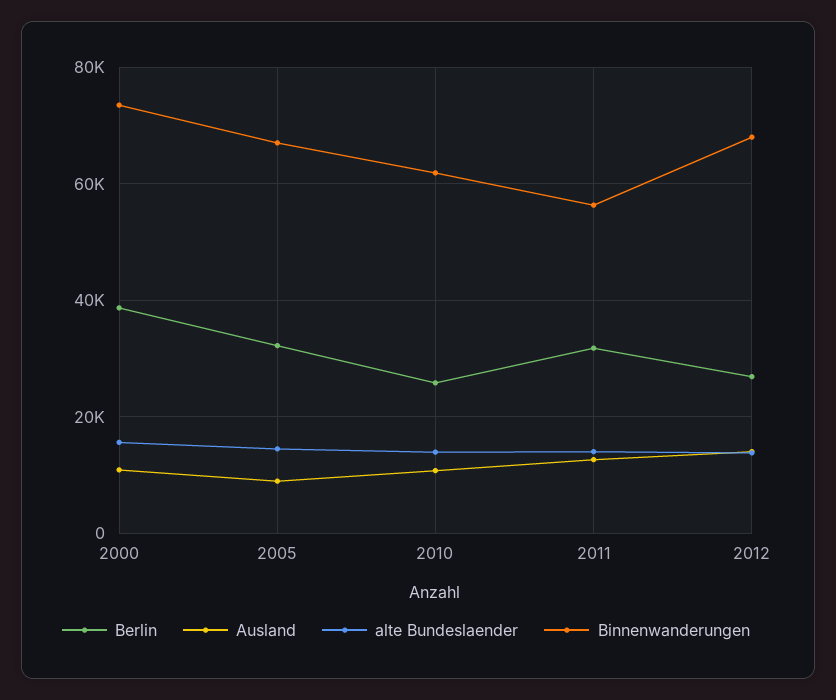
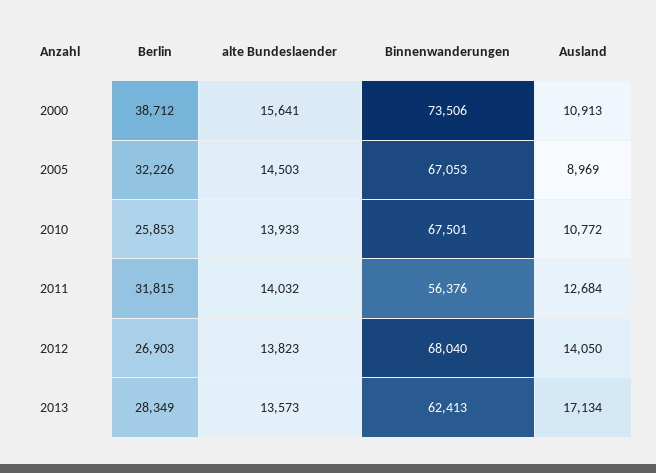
Binnenwanderungen, 2010: 62000 -> 67501
Berlin, 2013: none -> 28349
alte Bundeslaender, 2013: none -> 13573
Binnenwanderungen, 2013: none -> 62413
Ausland, 2013: none -> 17134

